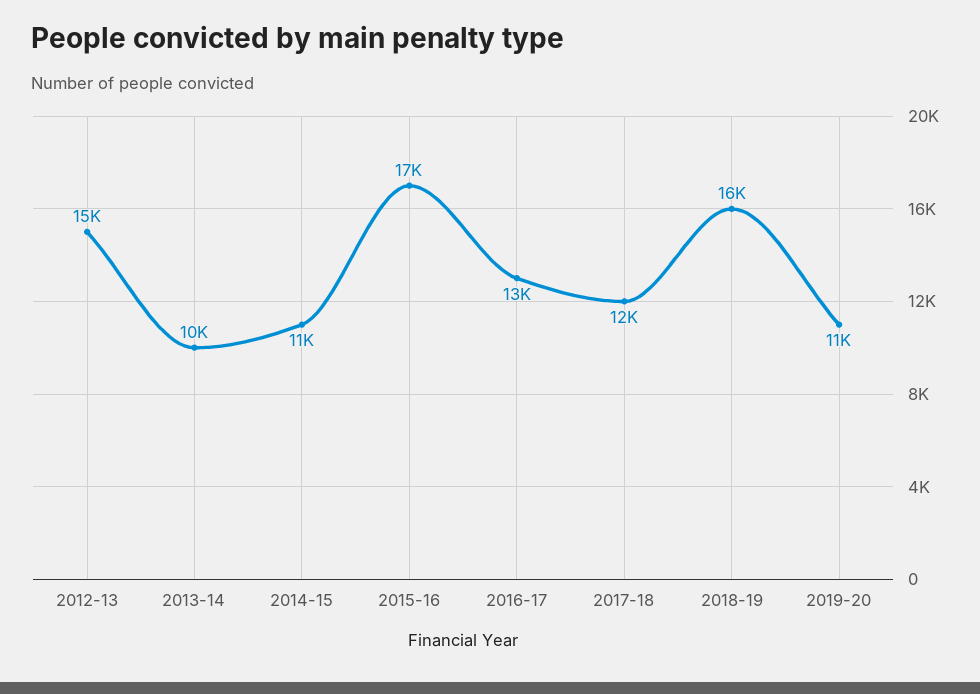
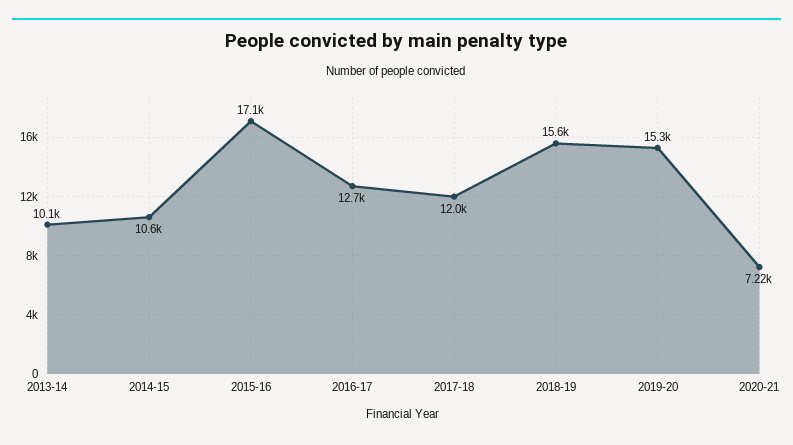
2012-13: 15000 -> none
2019-20: 11000 -> 15300
2020-21: none -> 7220

